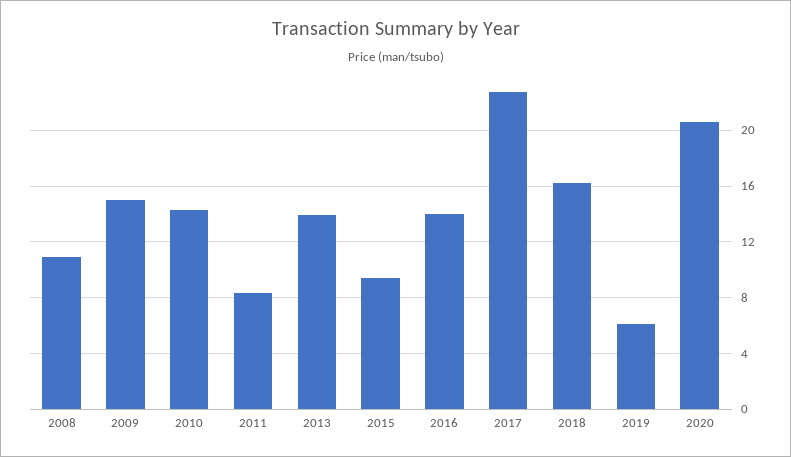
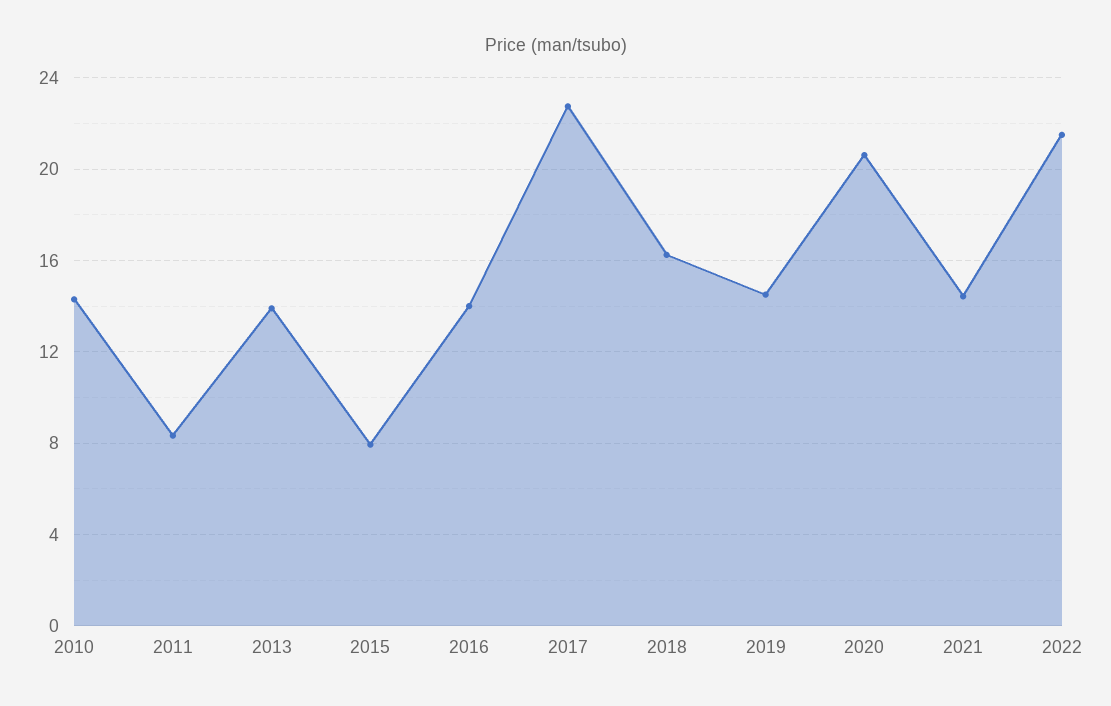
2008: 11 -> none
2009: 15 -> none
2015: 9.5 -> 8
2019: 6 -> 14.5
2021: none -> 14.5
2022: none -> 21.5

